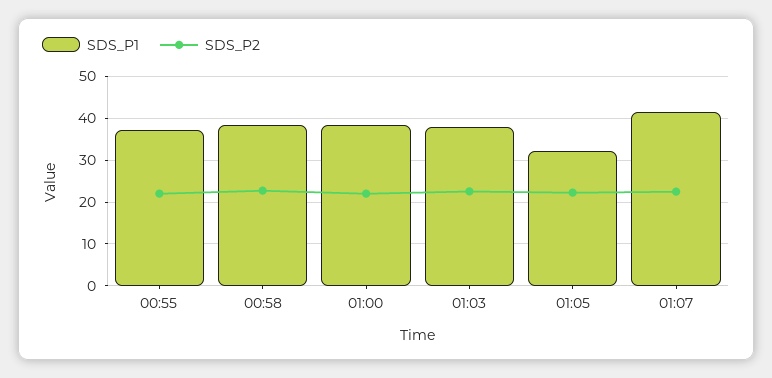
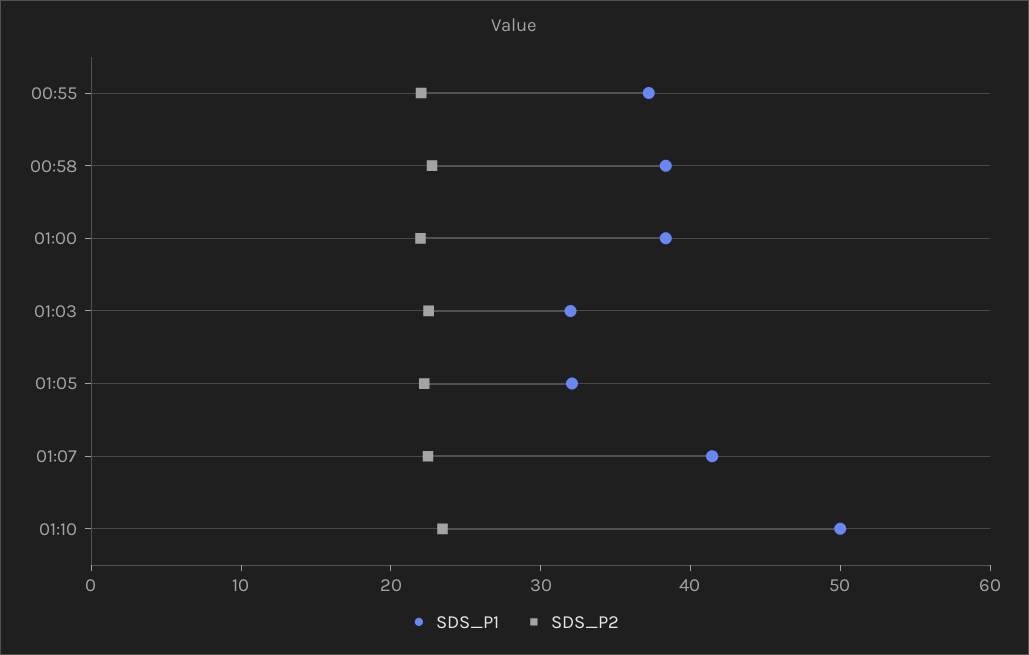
SDS_P1, 01:03: 38 -> 32
SDS_P1, 01:10: none -> 50
SDS_P2, 01:10: none -> 24

